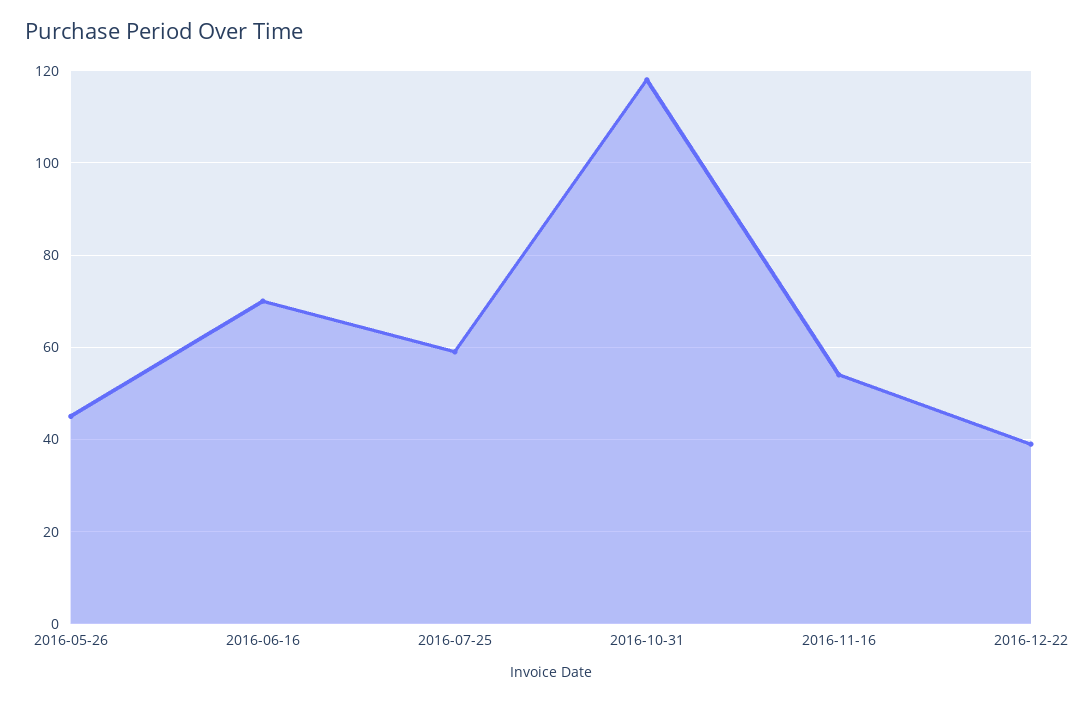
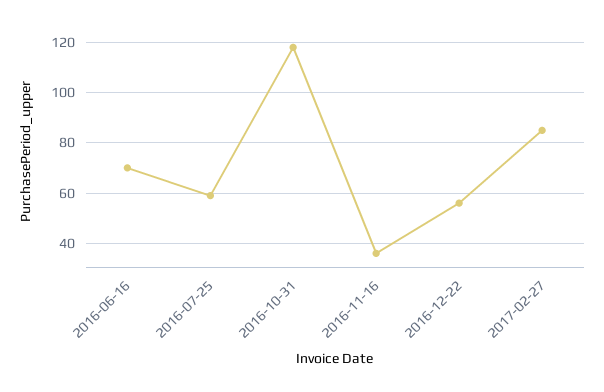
2016-05-26: 45 -> none
2016-11-16: 55 -> 35
2016-12-22: 40 -> 55
2017-02-27: none -> 85

